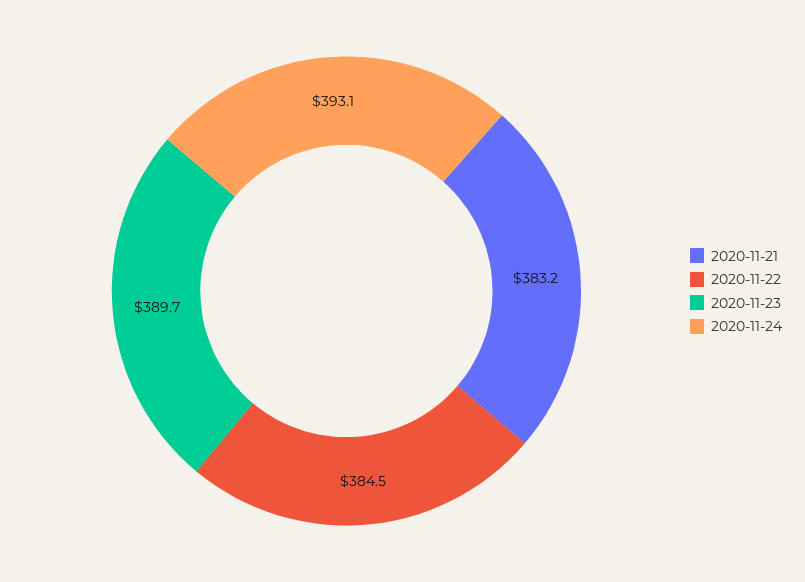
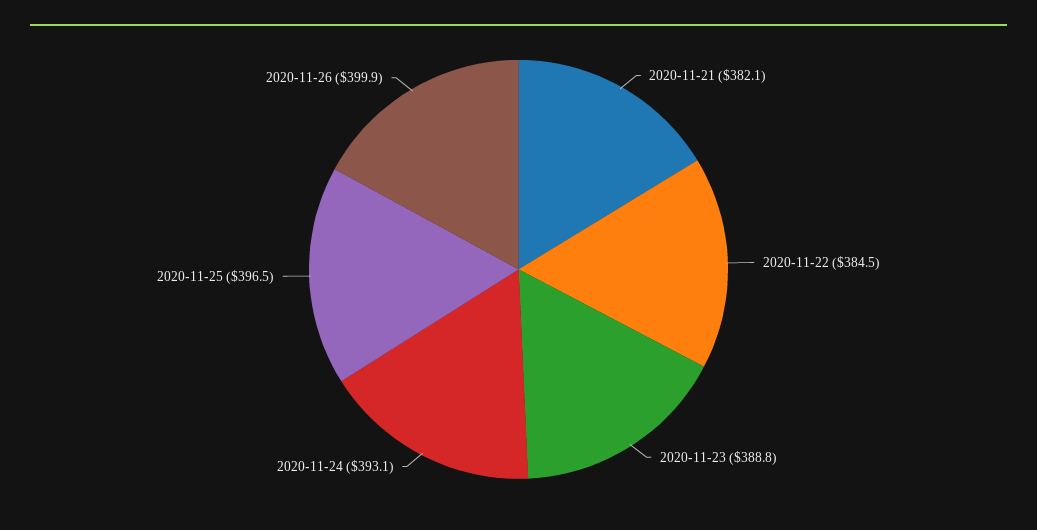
2020-11-21: 383.2 -> 382.1
2020-11-23: 389.7 -> 388.8
2020-11-25: none -> 396.5
2020-11-26: none -> 399.9

